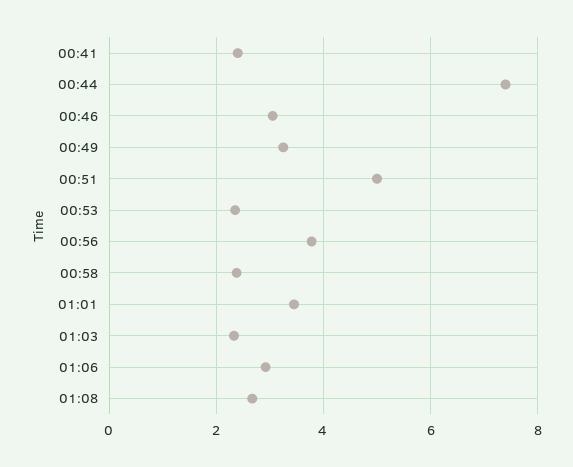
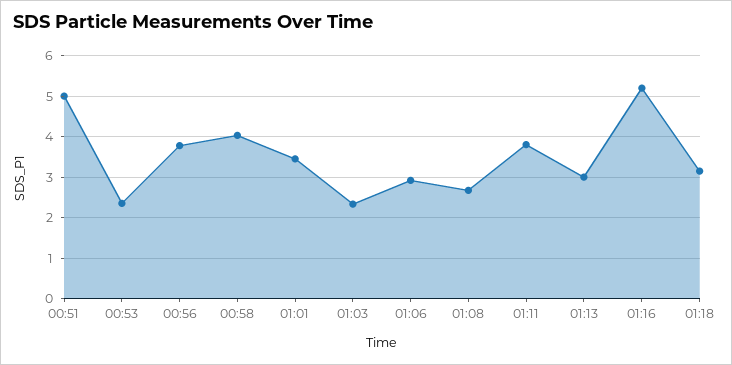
00:41: 2.4 -> none
00:44: 7.4 -> none
00:46: 3 -> none
00:49: 3.2 -> none
00:58: 2.4 -> 4
01:11: none -> 3.8
01:13: none -> 3
01:16: none -> 5.2
01:18: none -> 3.2

